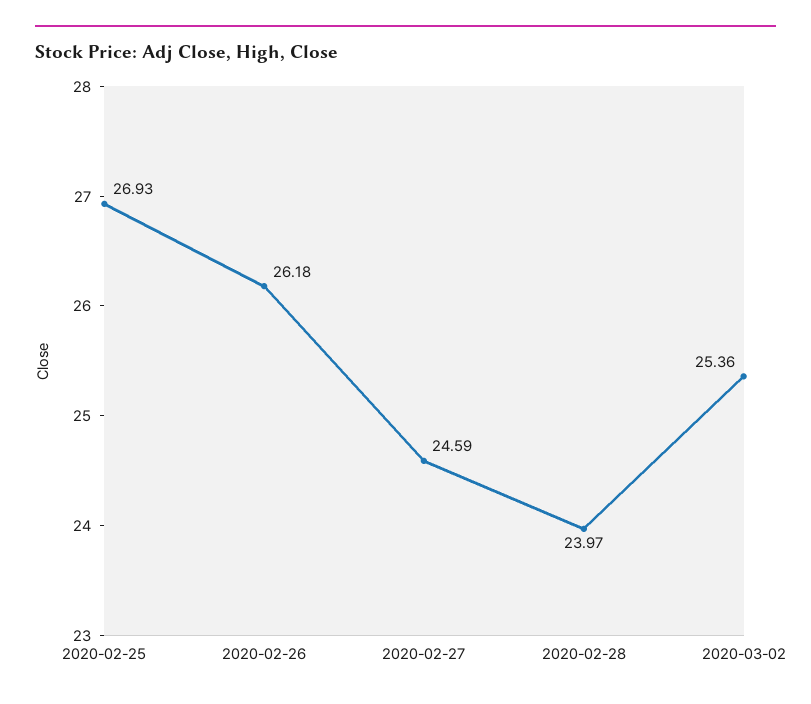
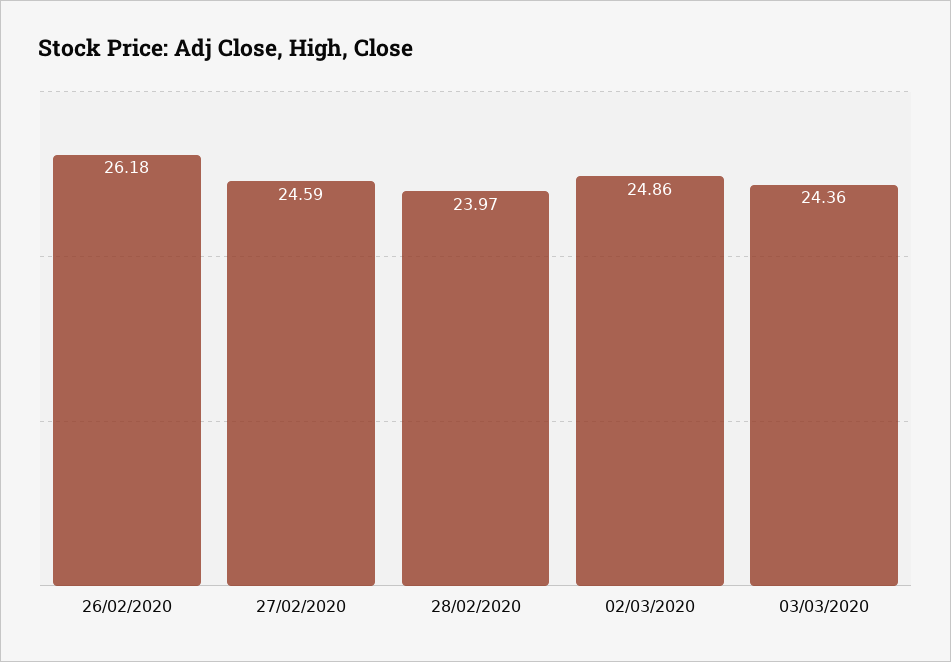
2020-02-25: 26.93 -> none
2020-03-02: 25.36 -> 24.86
03/03/2020: none -> 24.36

